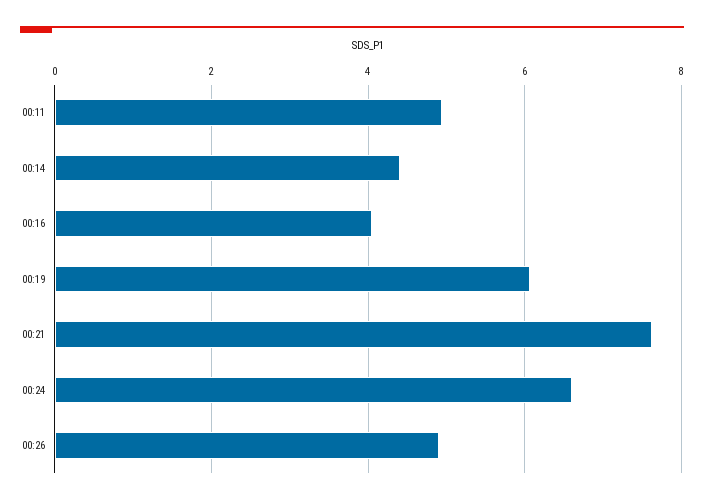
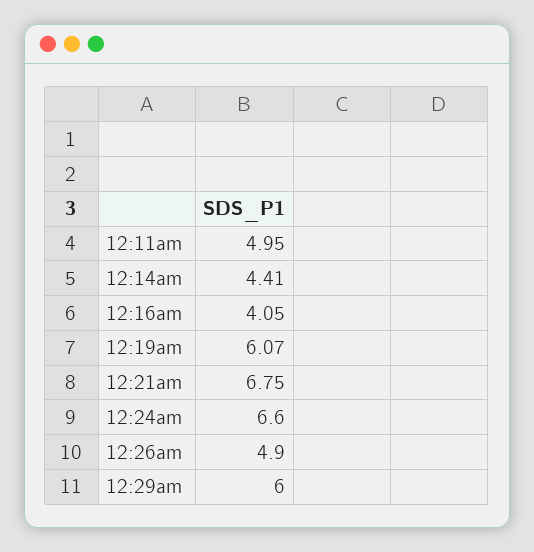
00:21: 7.6 -> 6.75
12:29am: none -> 6

